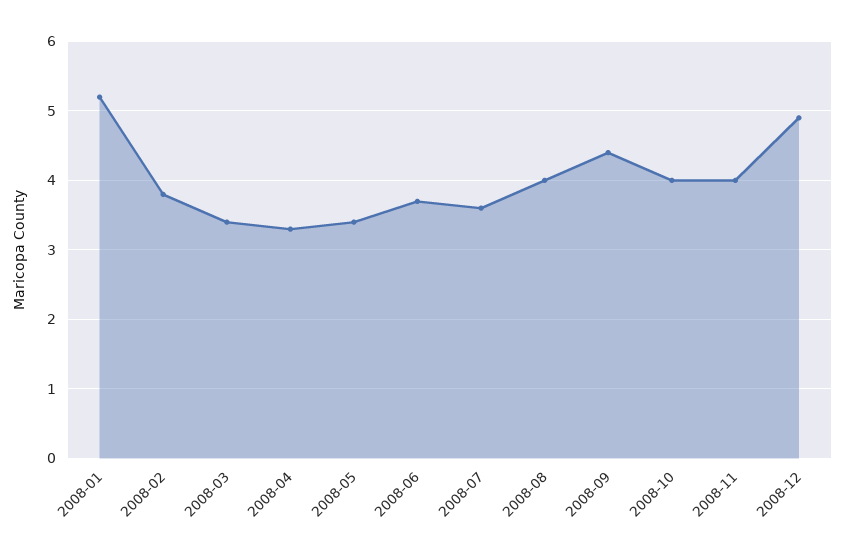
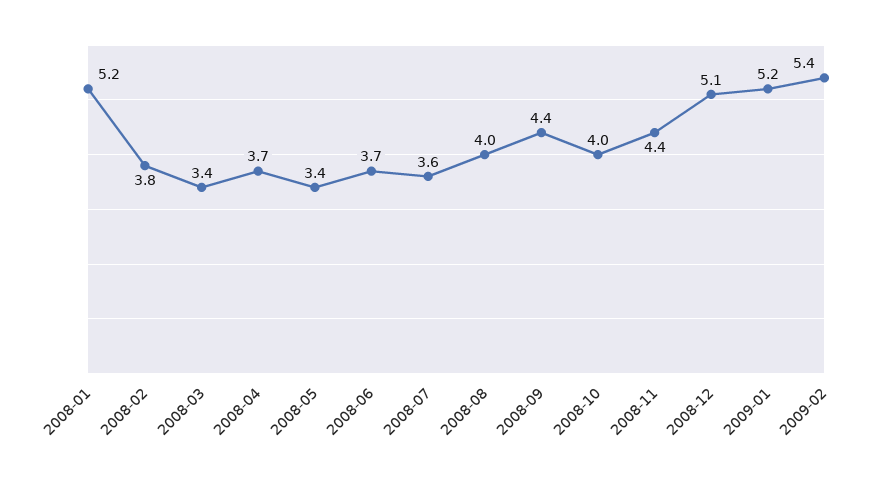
2008-04: 3.3 -> 3.7
2008-11: 4 -> 4.4
2008-12: 4.9 -> 5.1
2009-01: none -> 5.2
2009-02: none -> 5.4

